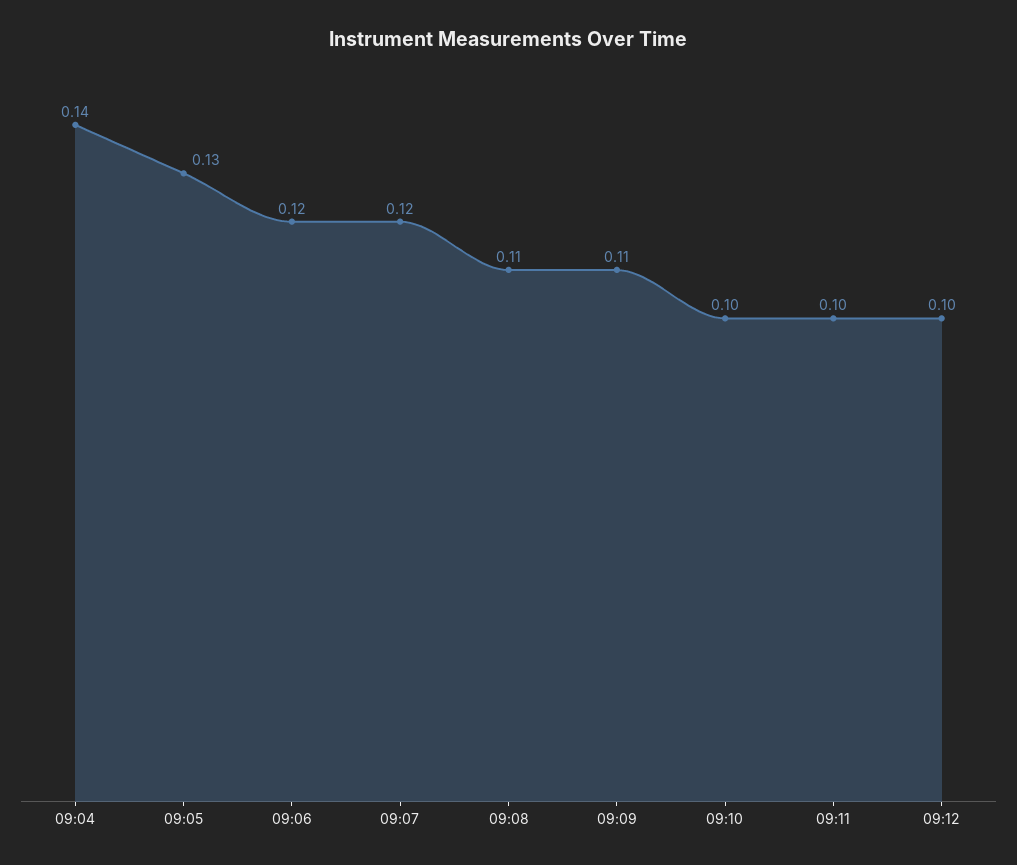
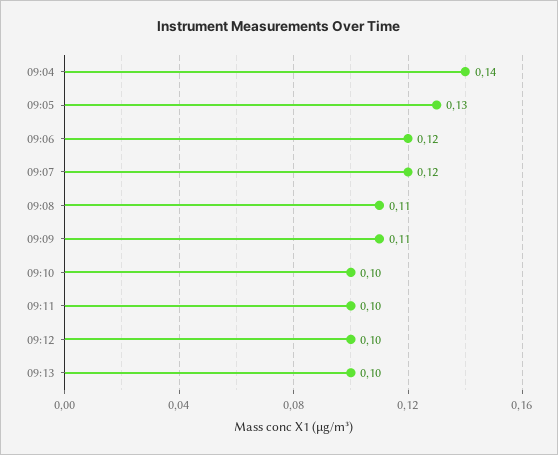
09:13: none -> 0.1

